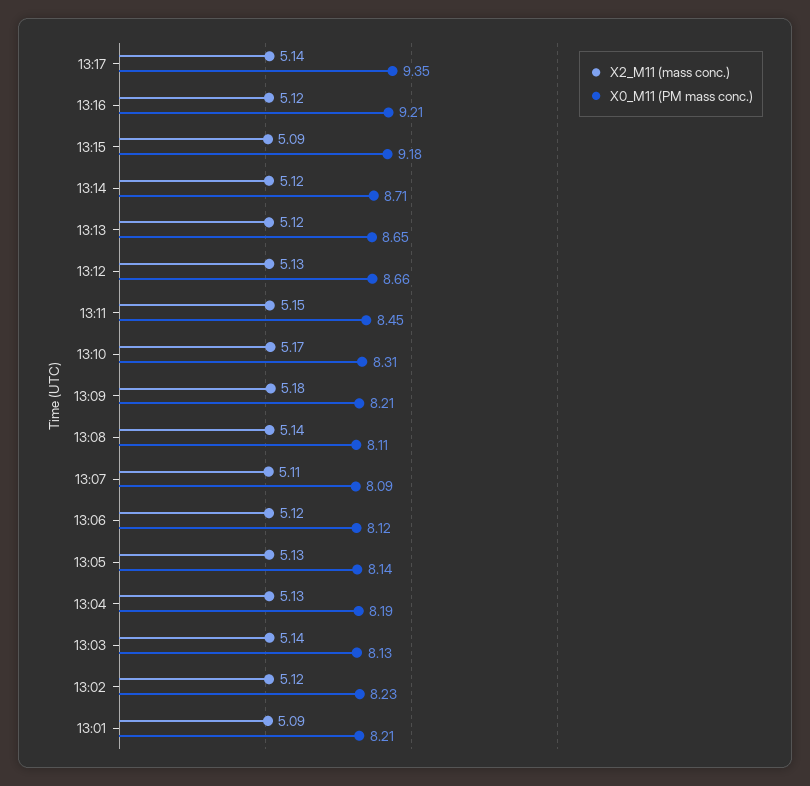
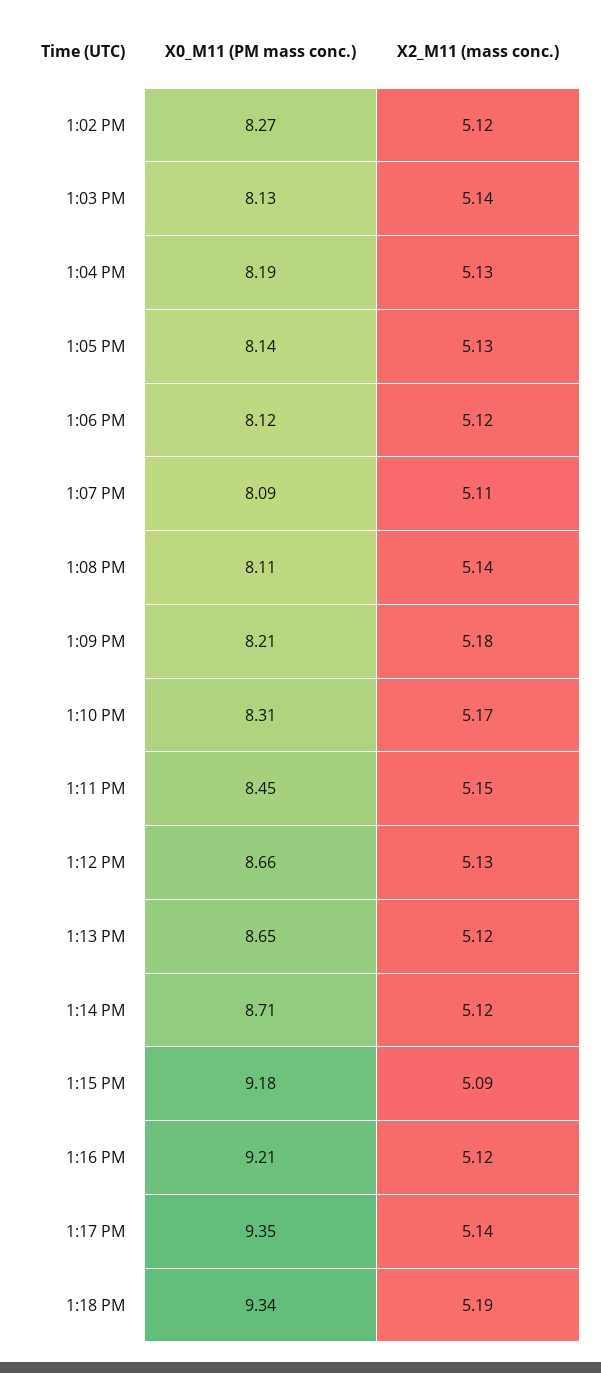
X0_M11 (PM mass conc.), 13:02: 8.23 -> 8.27
X2_M11 (mass conc.), 13:01: 5.09 -> none
X0_M11 (PM mass conc.), 13:01: 8.21 -> none
X0_M11 (PM mass conc.), 1:18 PM: none -> 9.34
X2_M11 (mass conc.), 1:18 PM: none -> 5.19

